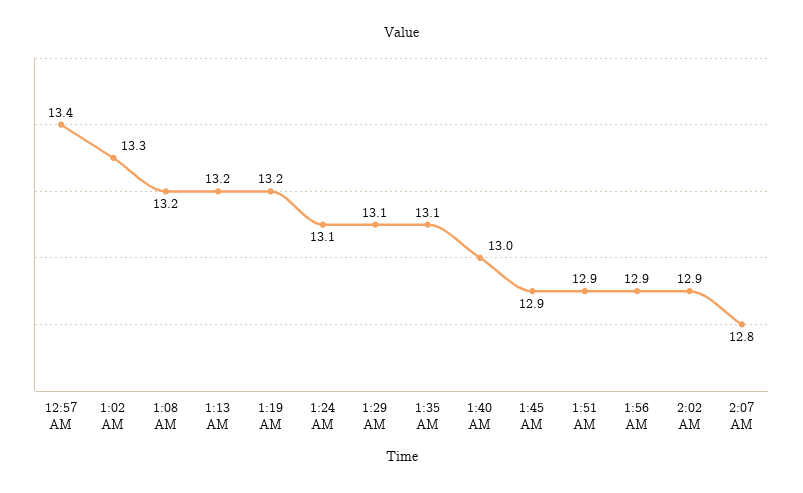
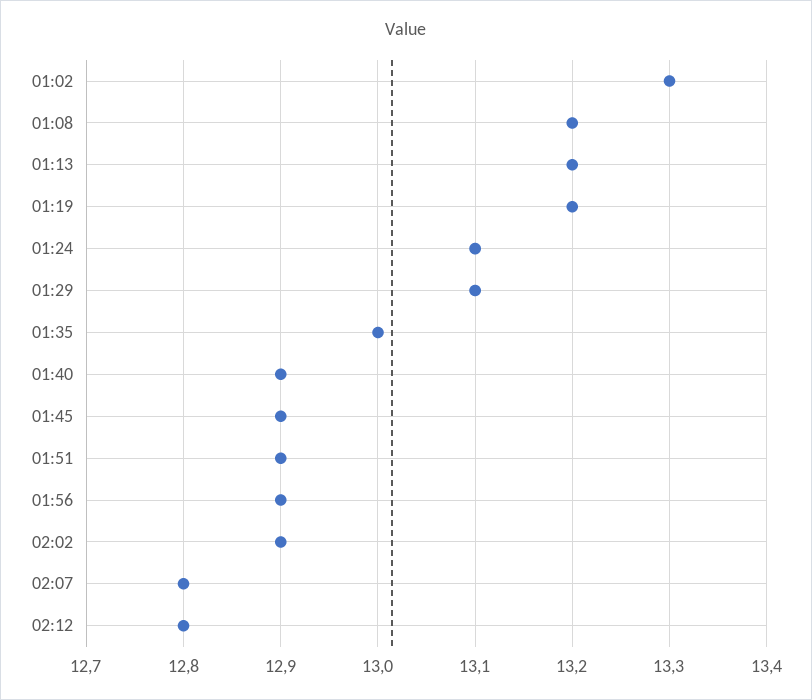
12:57 AM: 13.4 -> none
1:35 AM: 13.1 -> 13
1:40 AM: 13 -> 12.9
02:12: none -> 12.8

